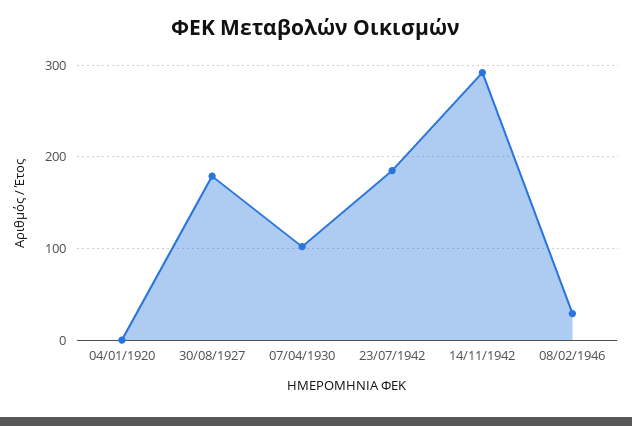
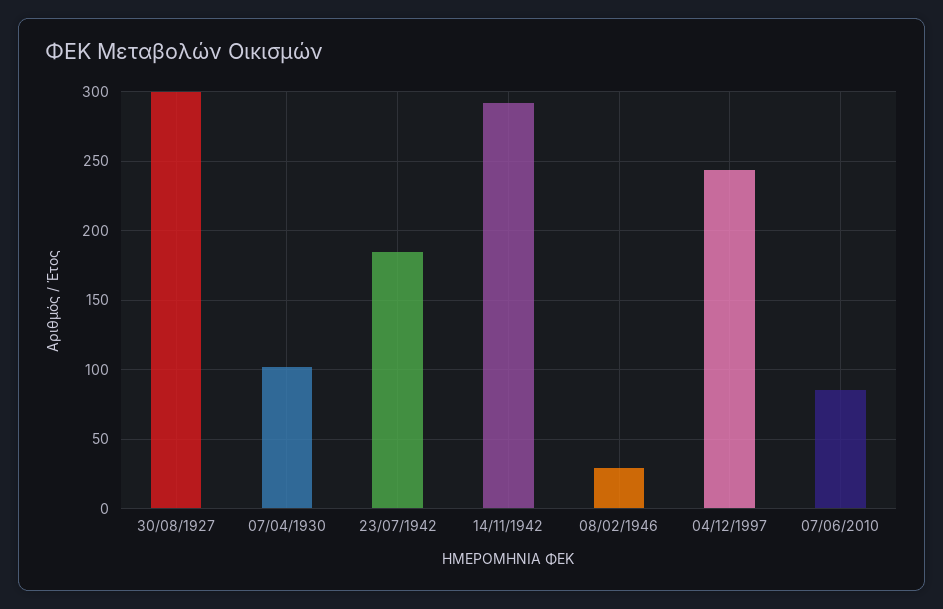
04/01/1920: 0 -> none
30/08/1927: 180 -> 300
04/12/1997: none -> 245
07/06/2010: none -> 85

